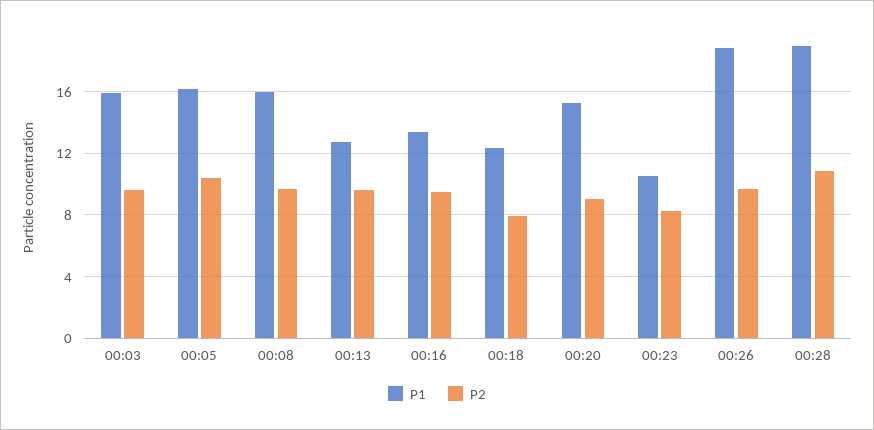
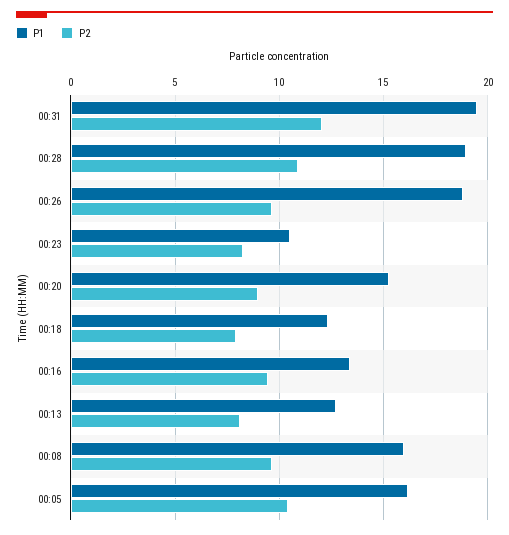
P1, 00:03: 16 -> none
P2, 00:03: 9.5 -> none
P2, 00:13: 9.5 -> 8
P1, 00:31: none -> 19.5
P2, 00:31: none -> 12

